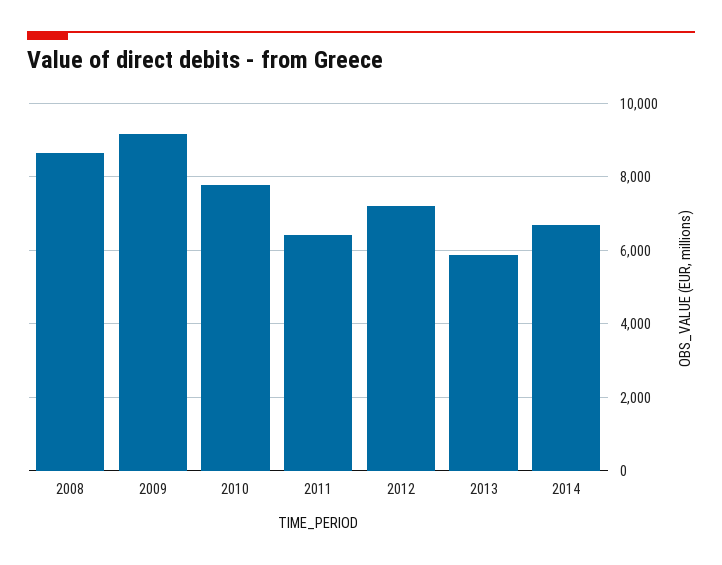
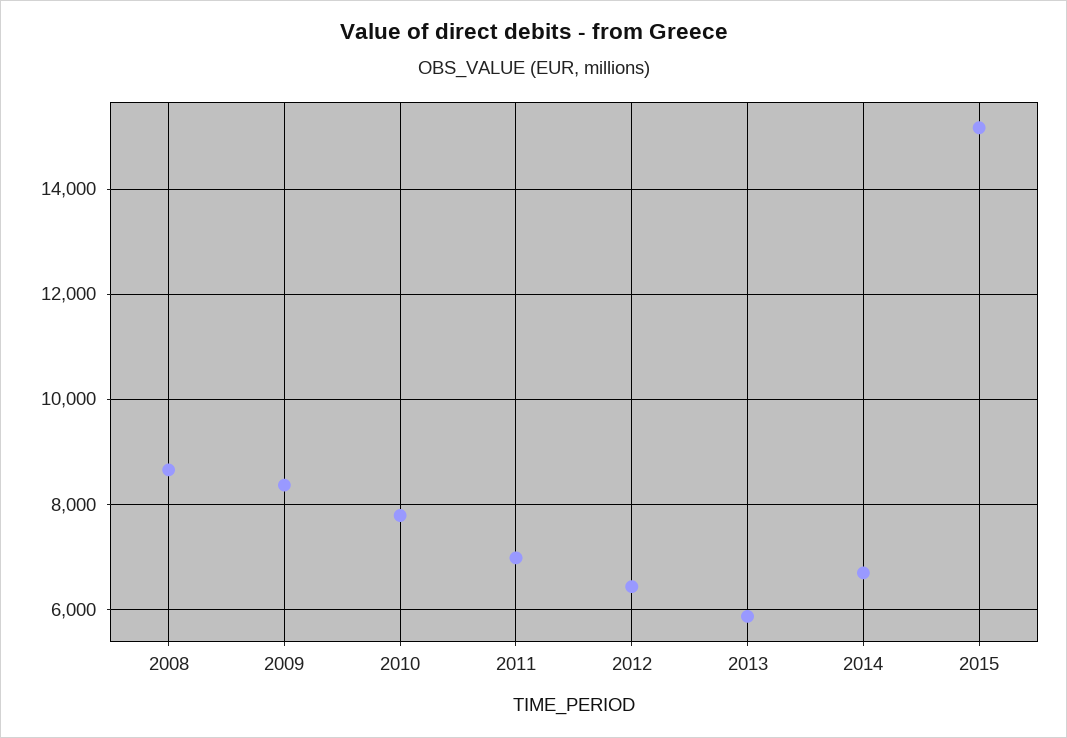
2009: 9200 -> 8400
2011: 6400 -> 7000
2012: 7200 -> 6400
2015: none -> 15200

